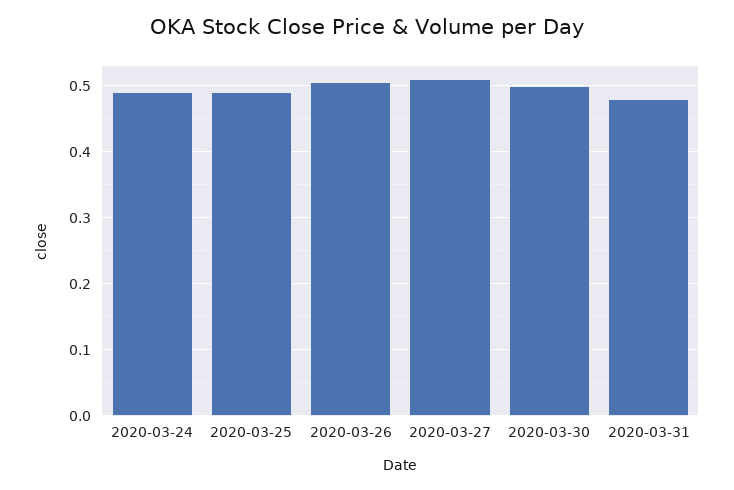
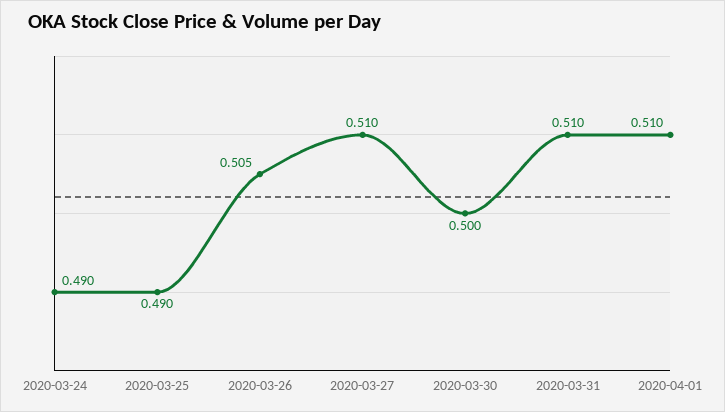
2020-03-31: 0.48 -> 0.51
2020-04-01: none -> 0.51

